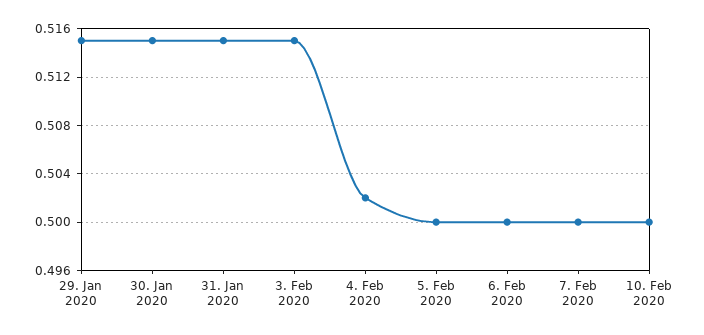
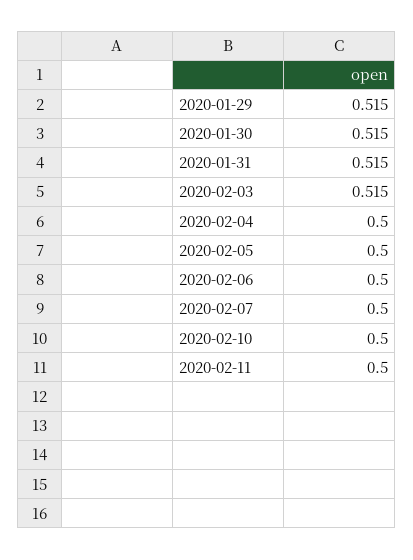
4. Feb 2020: 0.502 -> 0.5
2020-02-11: none -> 0.5

